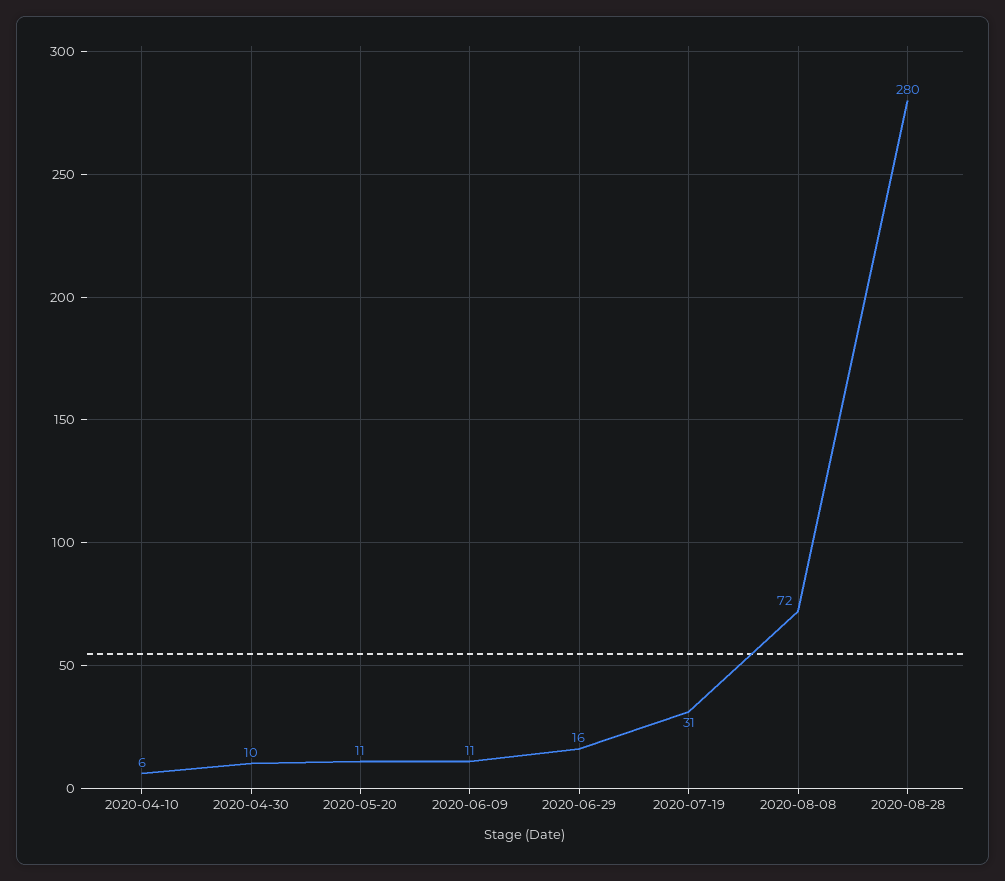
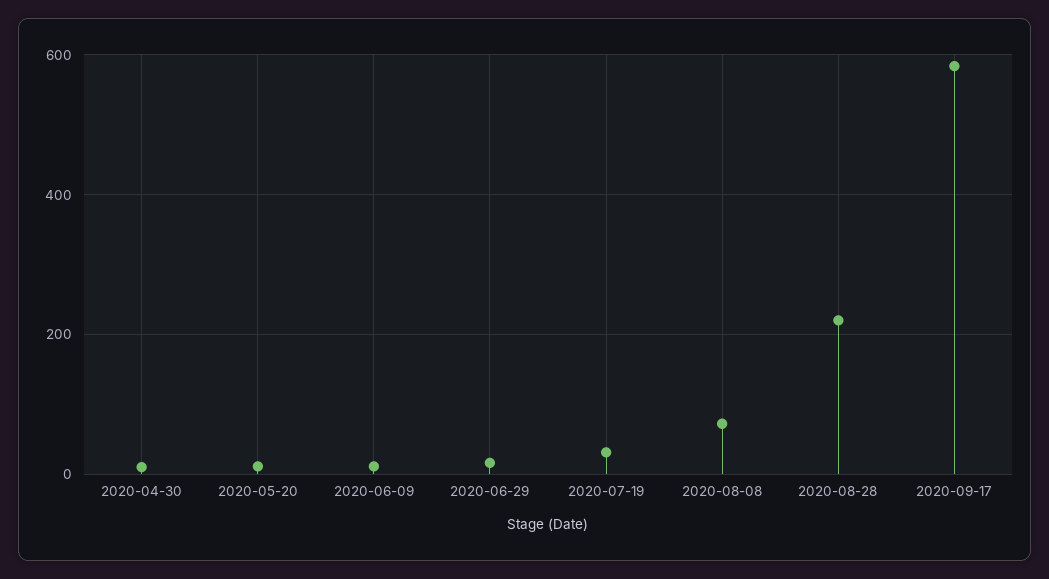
2020-04-10: 6 -> none
2020-08-28: 280 -> 220
2020-09-17: none -> 580

